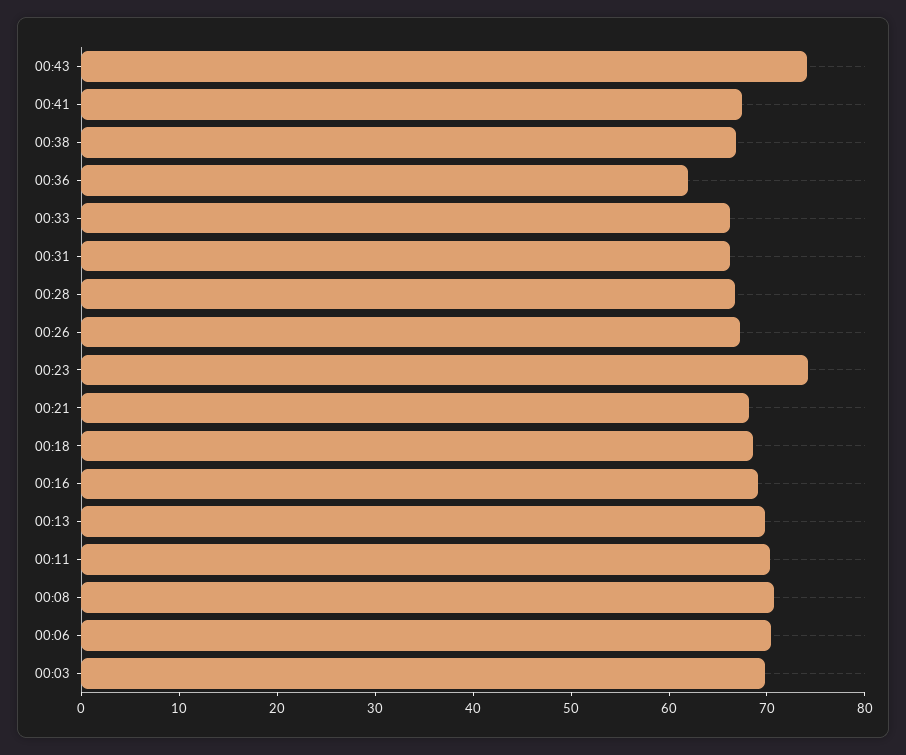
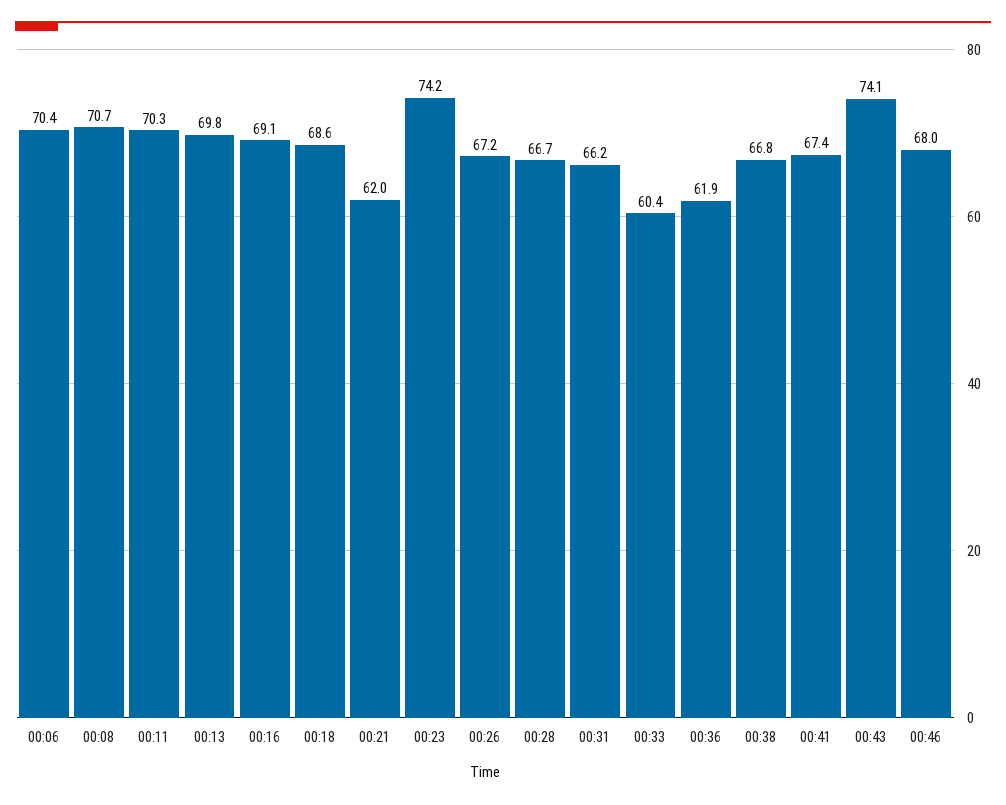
00:33: 66 -> 60.4
00:21: 68 -> 62
00:03: 70 -> none
00:46: none -> 68

